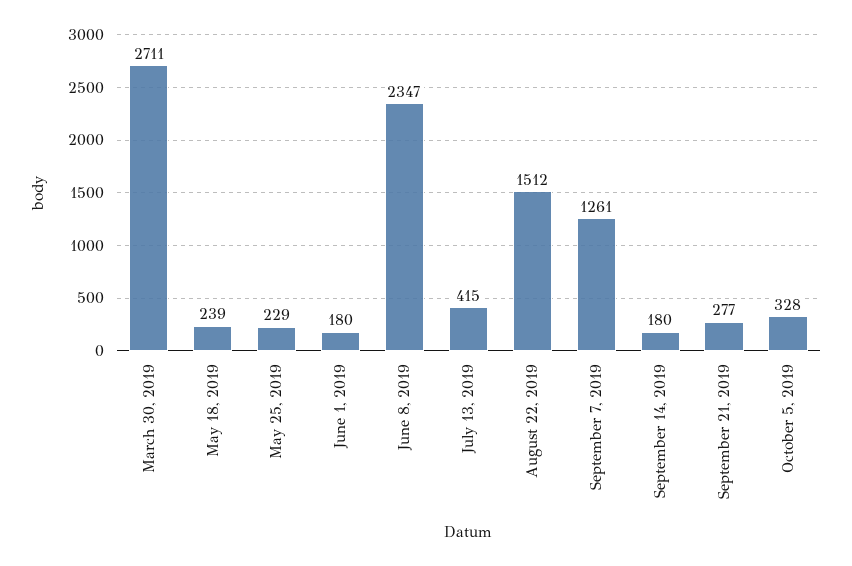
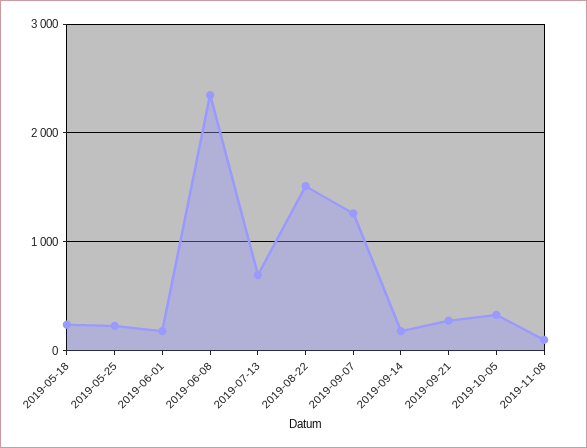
March 30, 2019: 2711 -> none
July 13, 2019: 415 -> 700
2019-11-08: none -> 100

